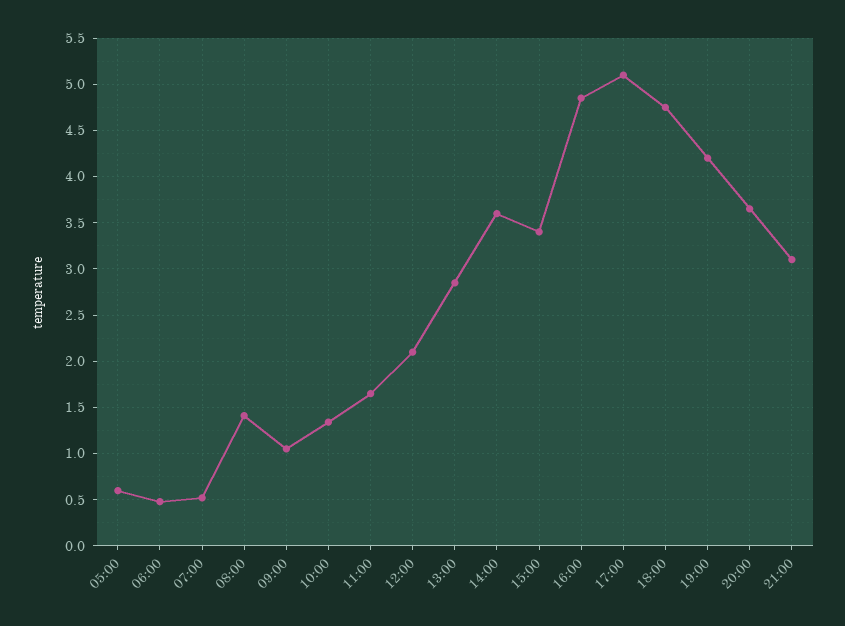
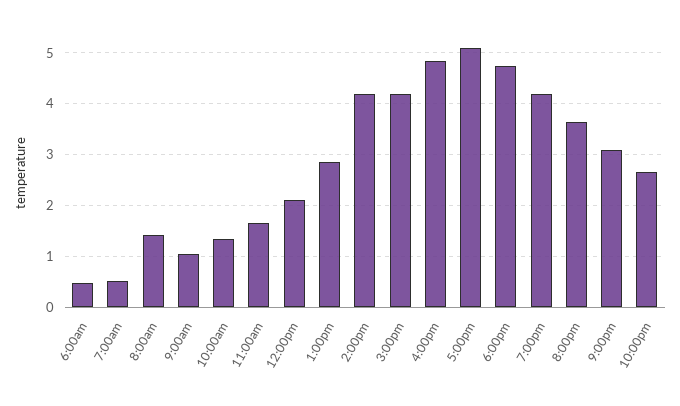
05:00: 0.6 -> none
14:00: 3.6 -> 4.2
15:00: 3.4 -> 4.2
10:00pm: none -> 2.6

